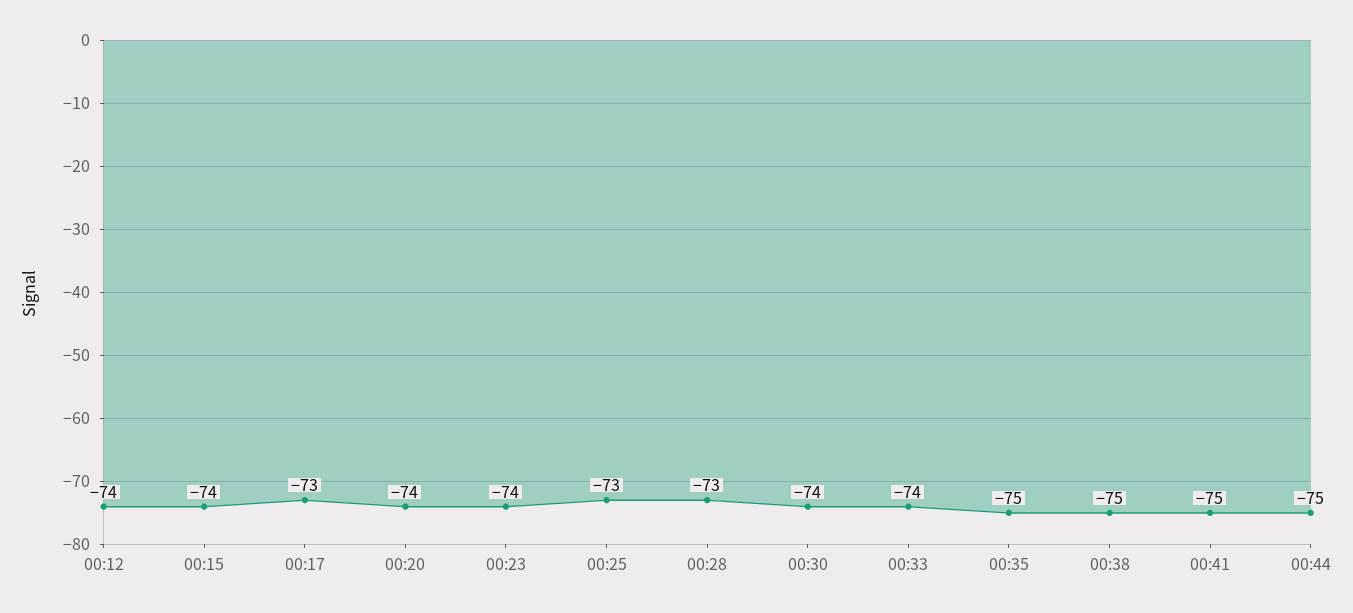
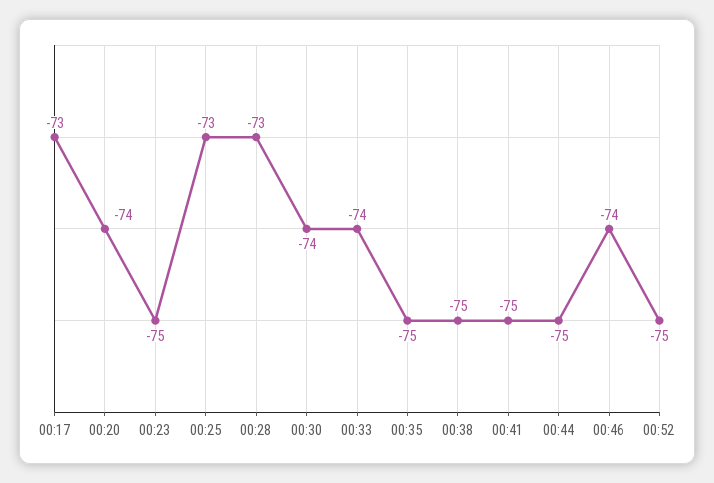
00:12: -74 -> none
00:15: -74 -> none
00:23: -74 -> -75
00:46: none -> -74
00:52: none -> -75

